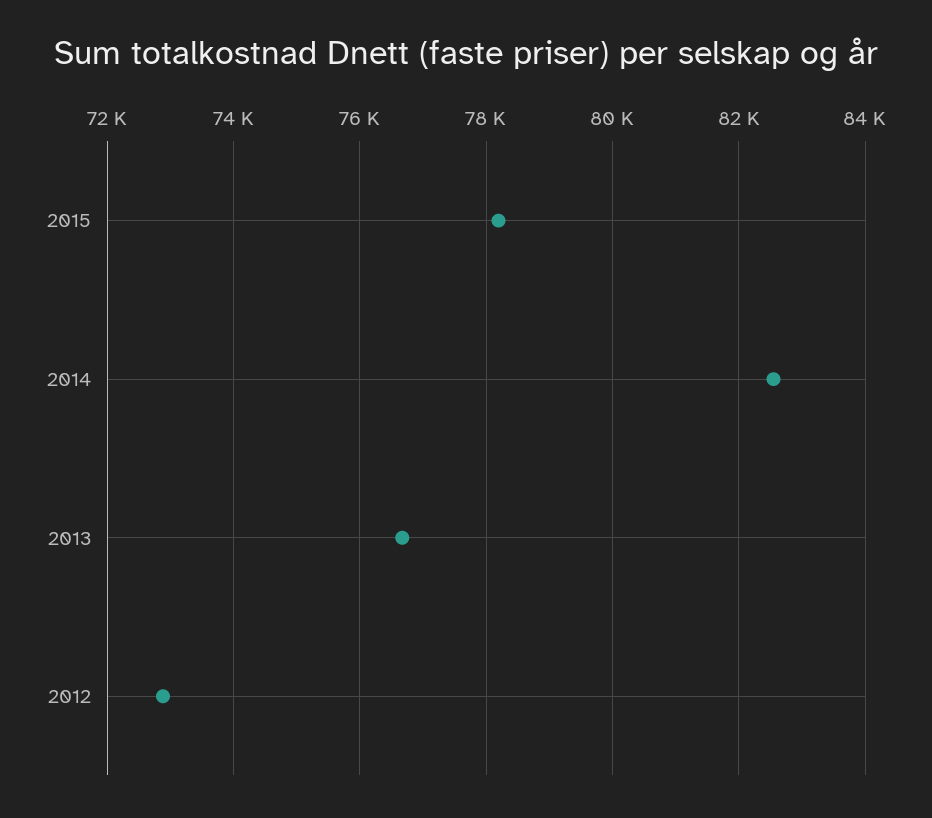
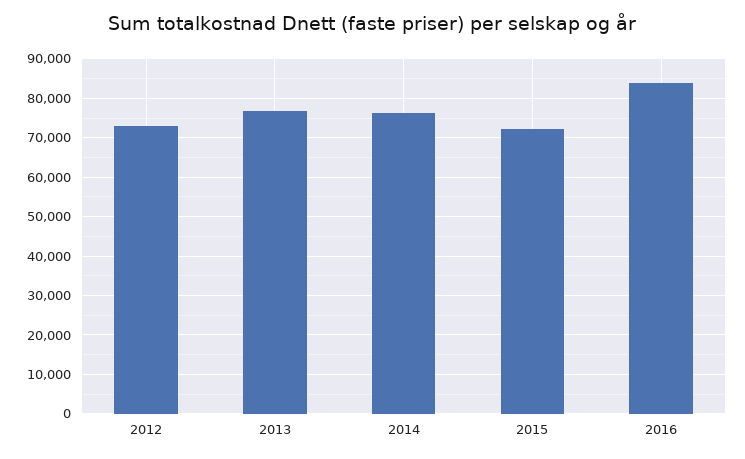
2015: 78200 -> 72000
2014: 82600 -> 76000
2016: none -> 84000

